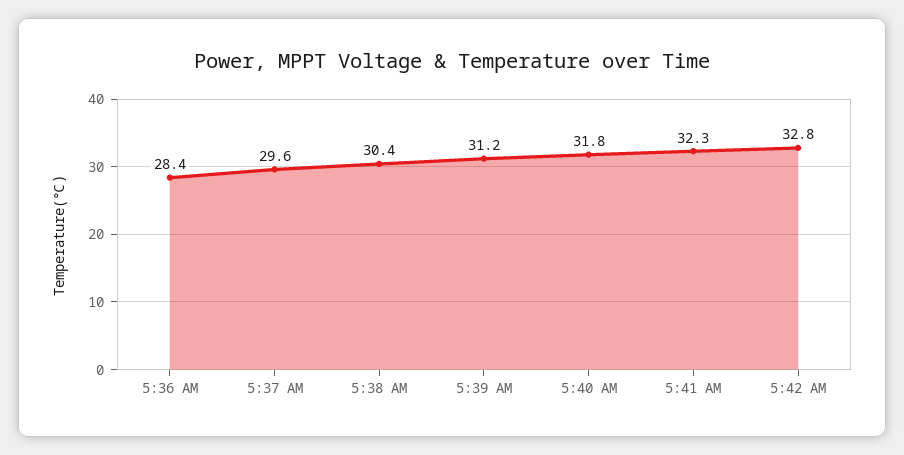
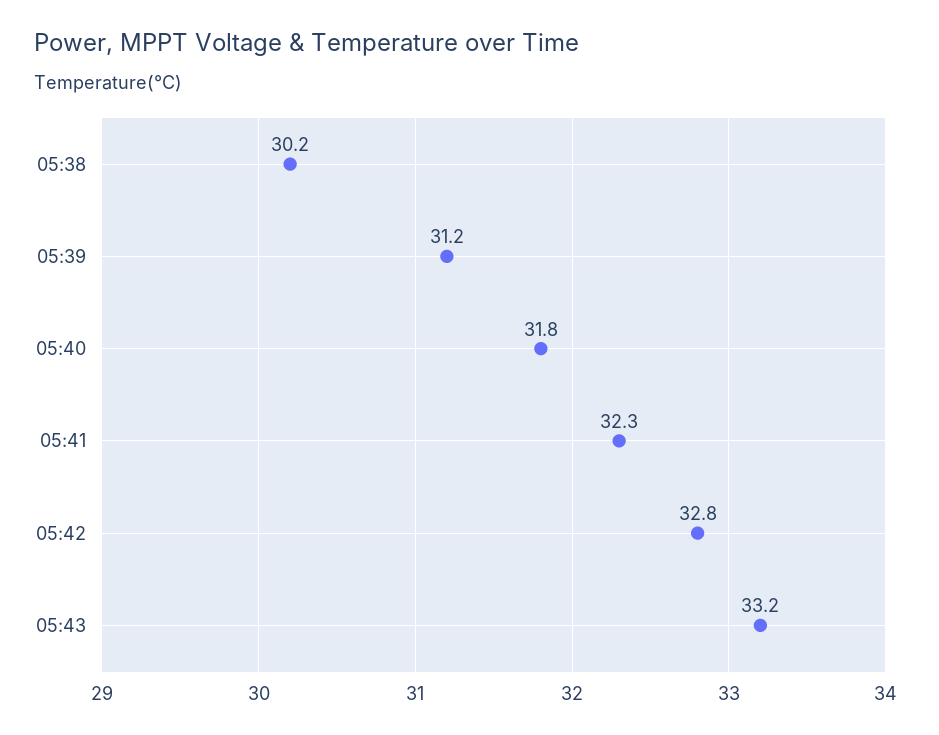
5:36 AM: 28.4 -> none
5:37 AM: 29.6 -> none
5:38 AM: 30.4 -> 30.2
05:43: none -> 33.2

